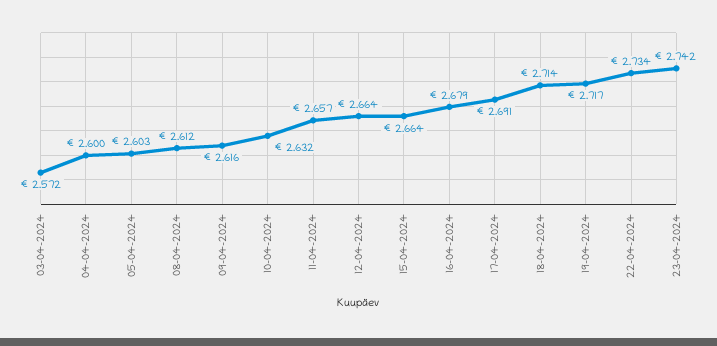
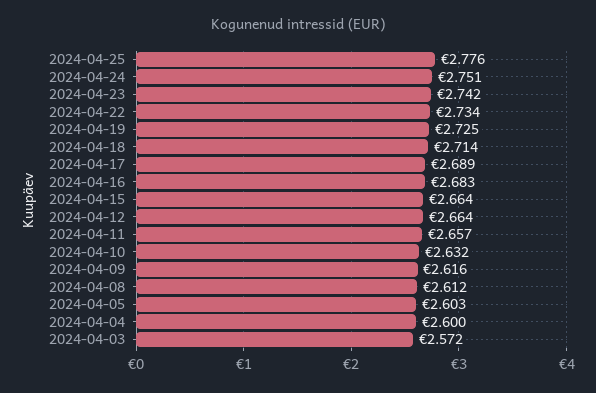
16-04-2024: 2.679 -> 2.683
17-04-2024: 2.691 -> 2.689
19-04-2024: 2.717 -> 2.725
2024-04-25: none -> 2.776
2024-04-24: none -> 2.751

